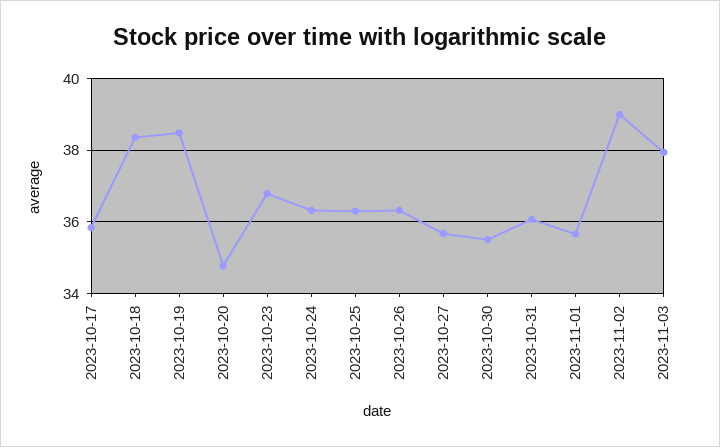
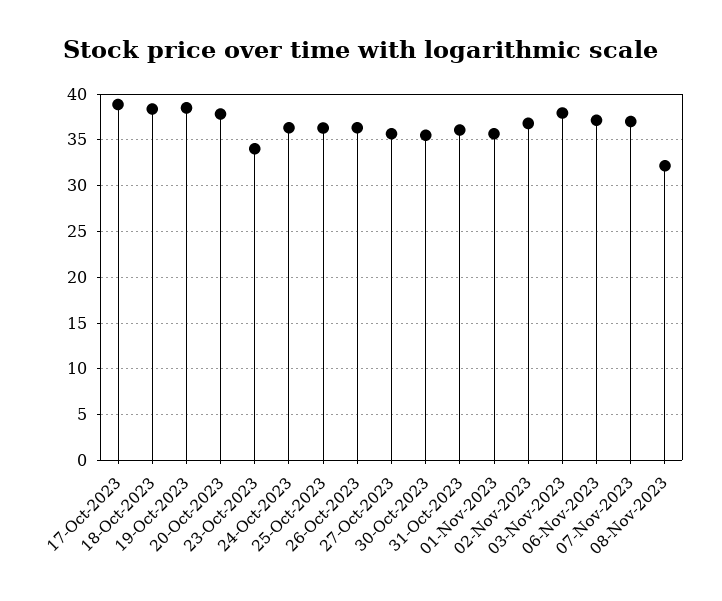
2023-10-17: 35.8 -> 39
2023-10-20: 34.8 -> 38
2023-10-23: 36.8 -> 34
2023-11-02: 39 -> 37
06-Nov-2023: none -> 37
07-Nov-2023: none -> 37
08-Nov-2023: none -> 32

